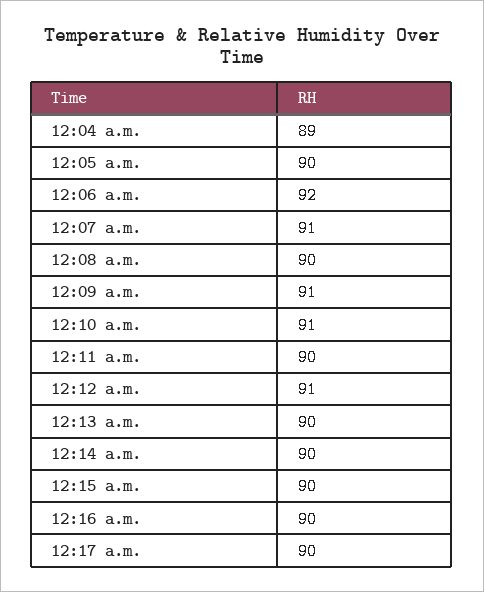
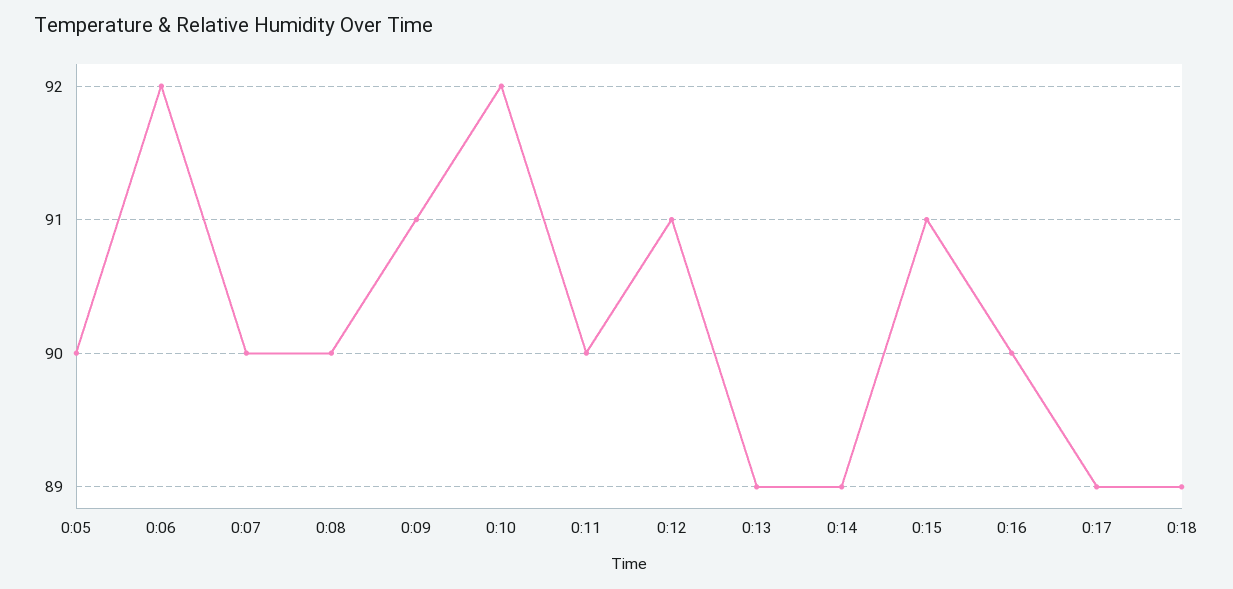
12:04 a.m.: 89 -> none
12:07 a.m.: 91 -> 90
12:10 a.m.: 91 -> 92
12:13 a.m.: 90 -> 89
12:14 a.m.: 90 -> 89
12:15 a.m.: 90 -> 91
12:17 a.m.: 90 -> 89
0:18: none -> 89

